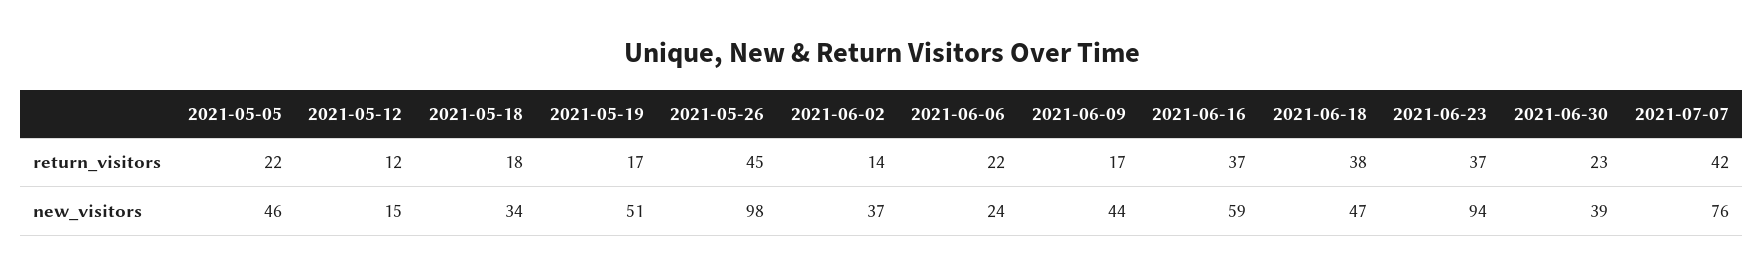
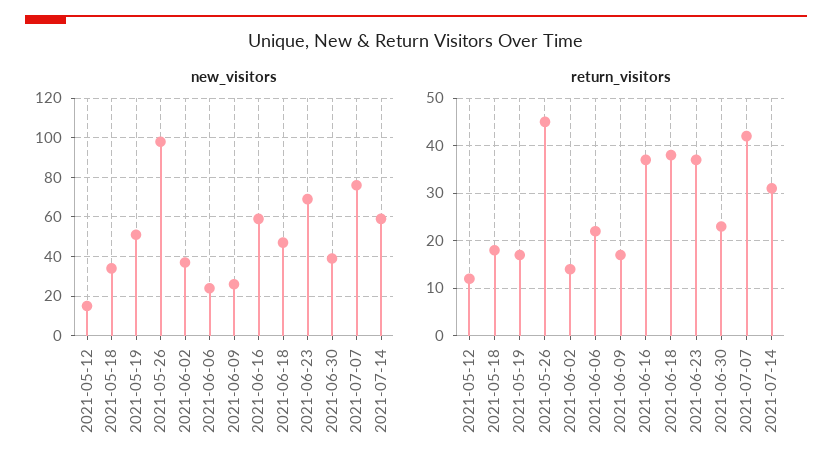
return_visitors, 2021-05-05: 22 -> none
new_visitors, 2021-05-05: 46 -> none
new_visitors, 2021-06-09: 44 -> 25
new_visitors, 2021-06-23: 94 -> 70
new_visitors, 2021-07-14: none -> 60
return_visitors, 2021-07-14: none -> 30

